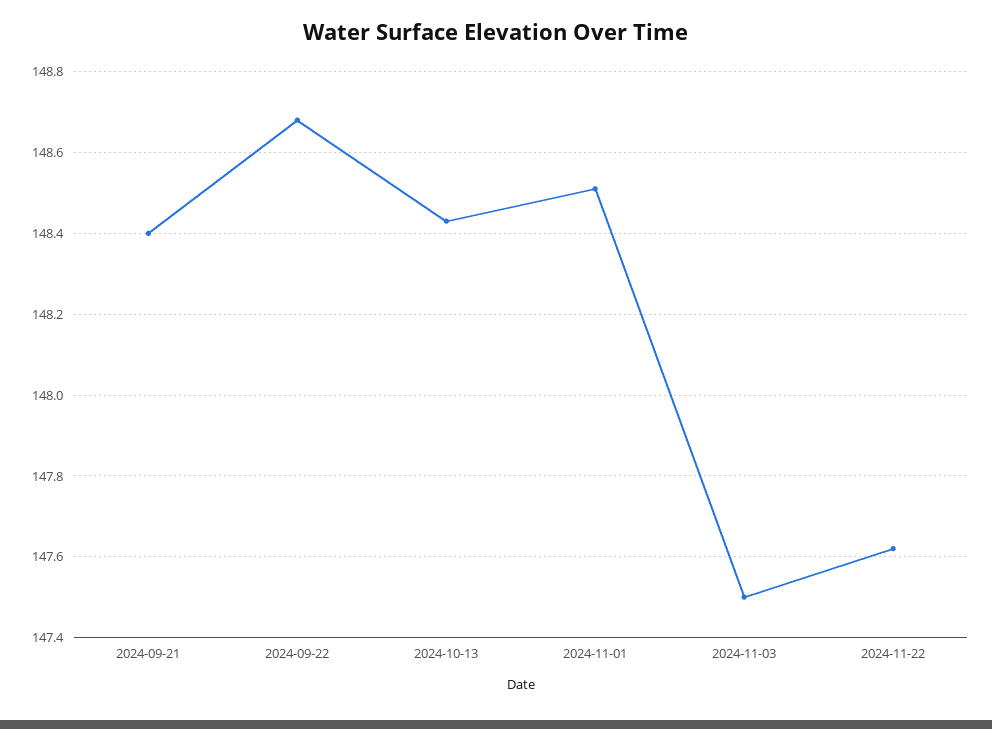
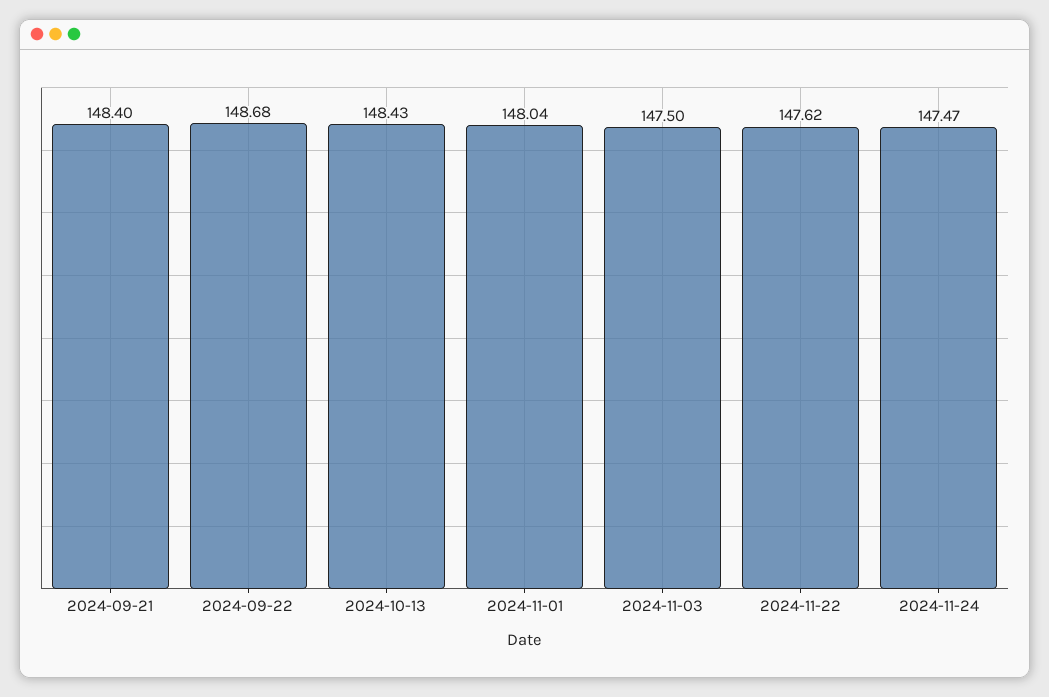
2024-11-01: 148.5 -> 148.04
2024-11-24: none -> 147.47

